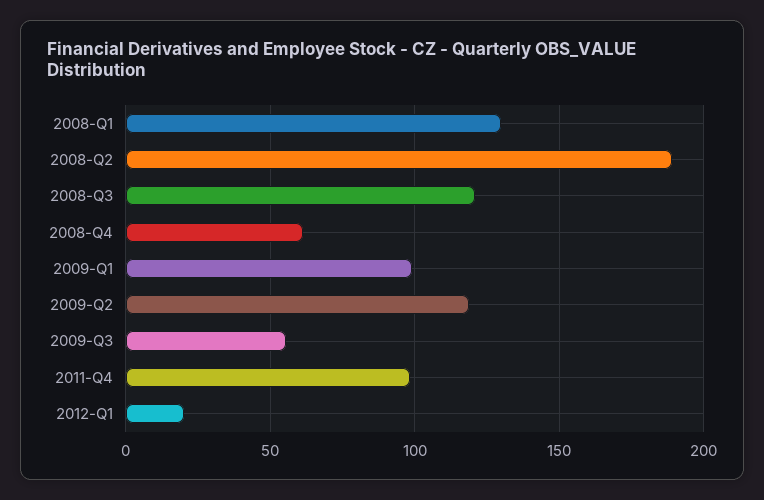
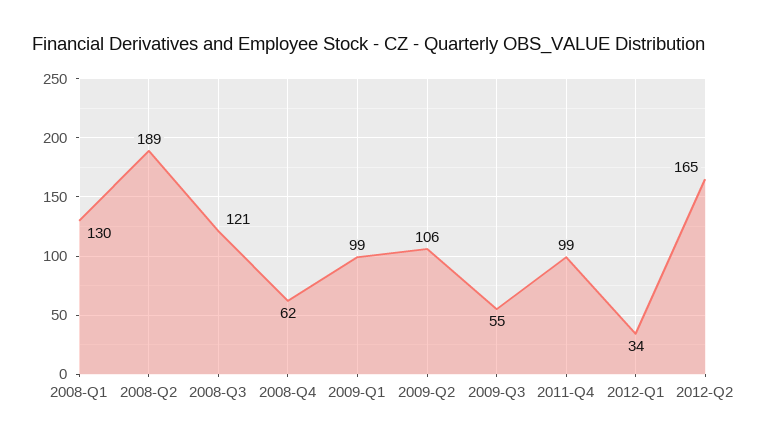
2009-Q2: 120 -> 106
2012-Q1: 20 -> 34
2012-Q2: none -> 165

